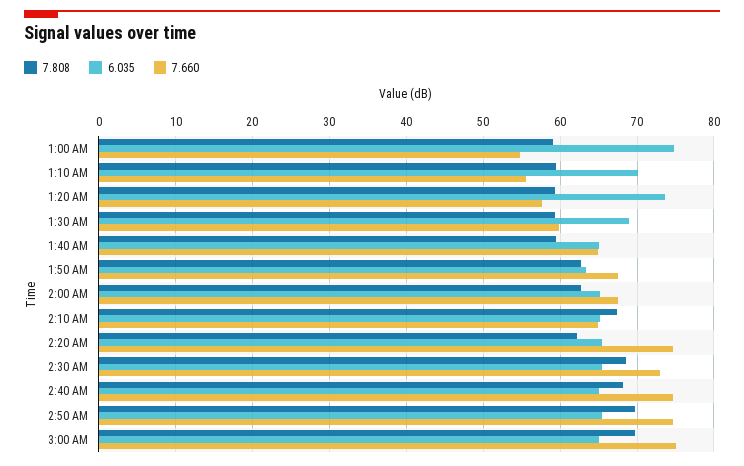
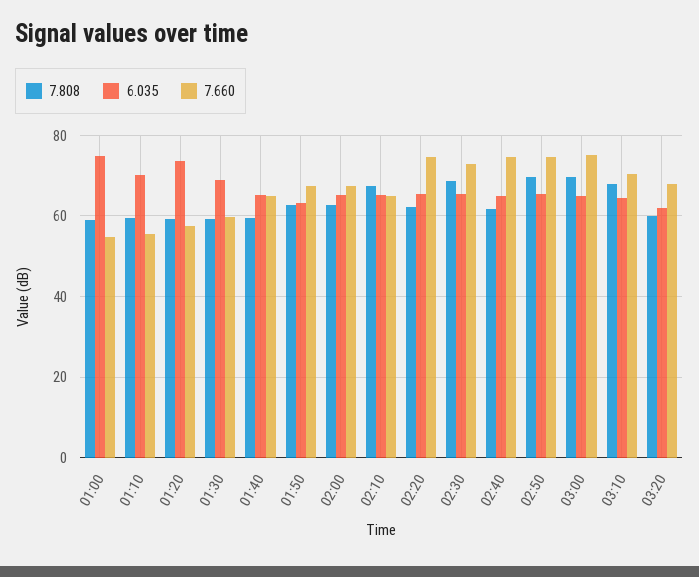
7.808, 2:40 AM: 68 -> 62
7.808, 03:10: none -> 68
6.035, 03:10: none -> 64
7.660, 03:10: none -> 70
7.808, 03:20: none -> 60
6.035, 03:20: none -> 62
7.660, 03:20: none -> 68

